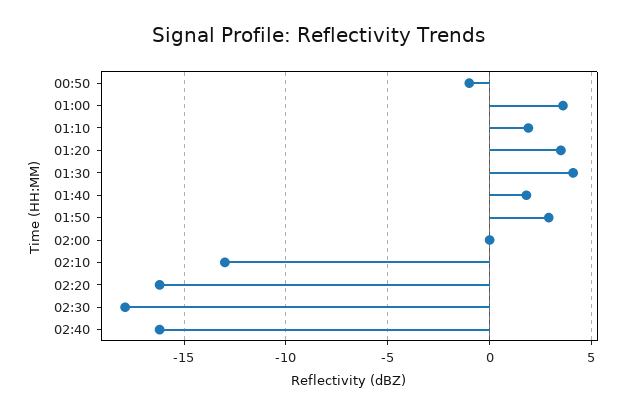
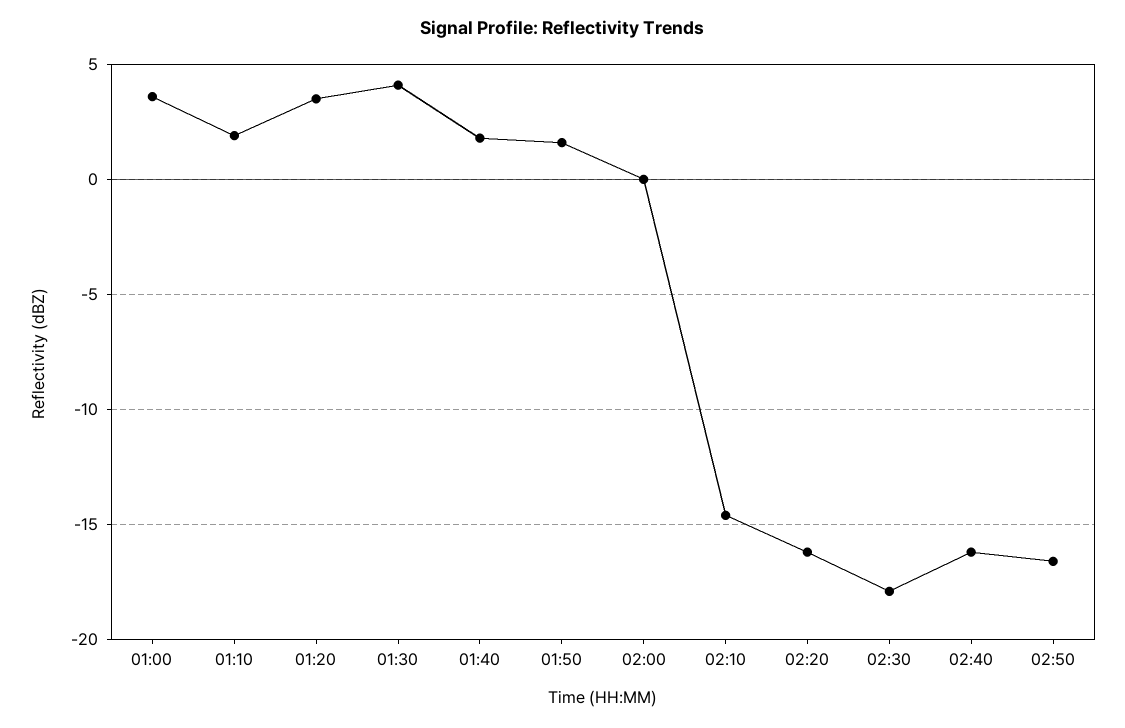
00:50: -1 -> none
01:50: 3 -> 1.5
02:10: -13 -> -14.5
02:50: none -> -16.5

